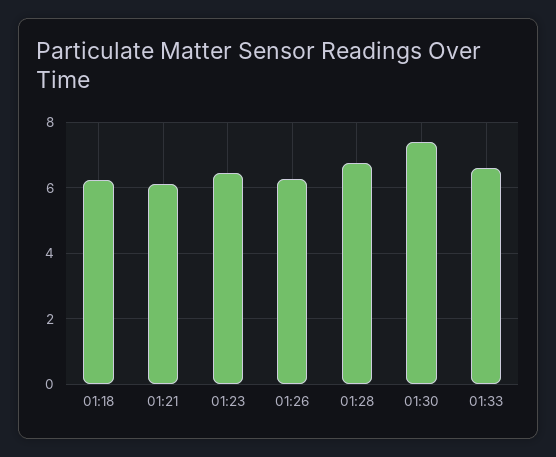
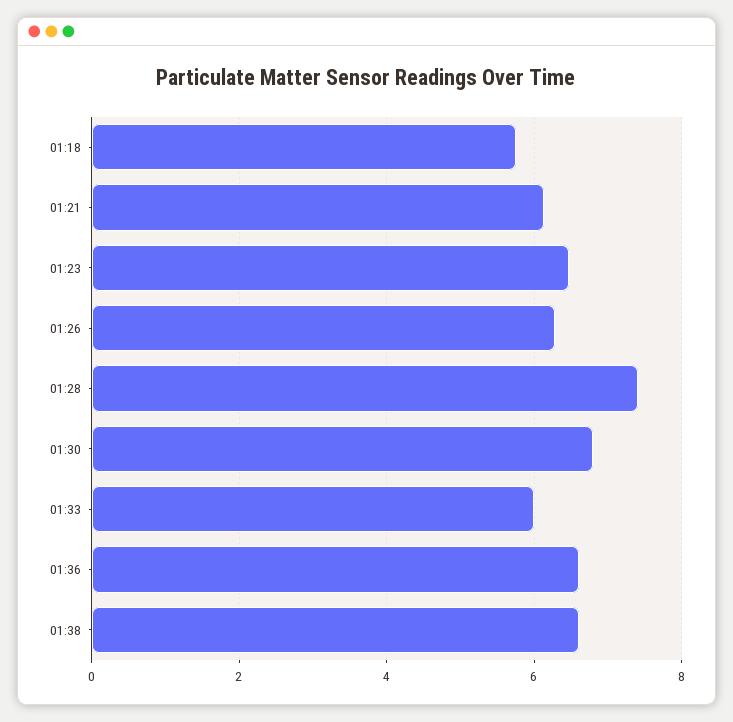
01:18: 6.2 -> 5.8
01:28: 6.8 -> 7.4
01:30: 7.4 -> 6.8
01:33: 6.6 -> 6
01:36: none -> 6.6
01:38: none -> 6.6

